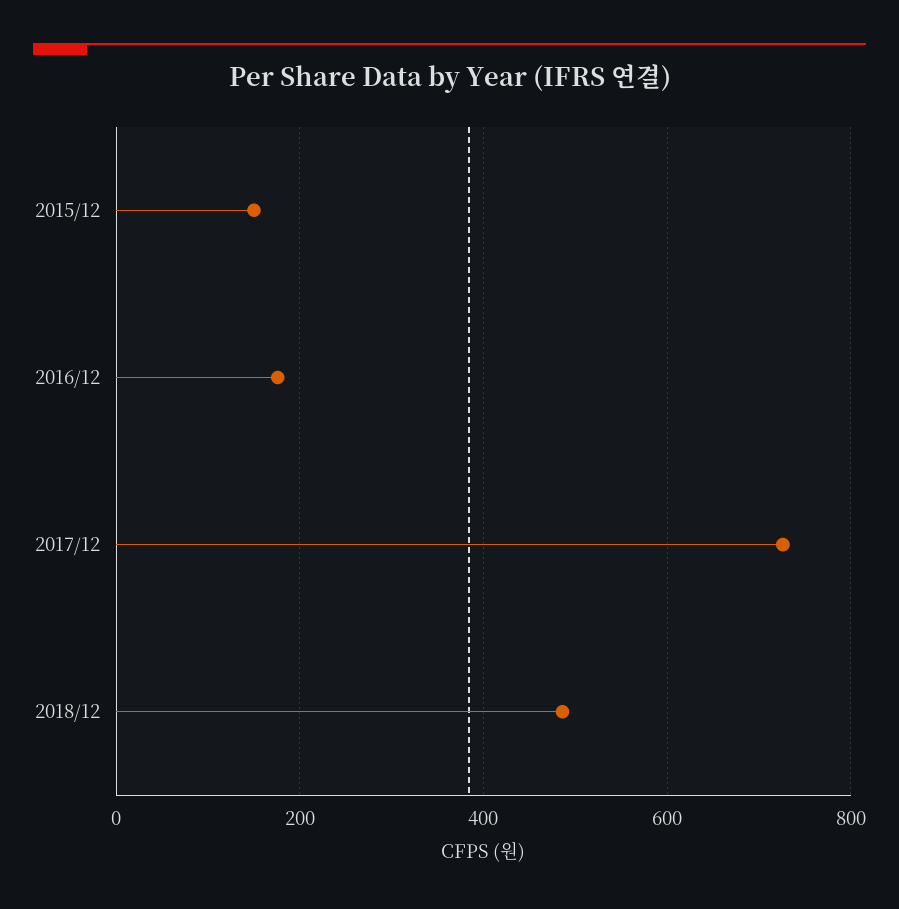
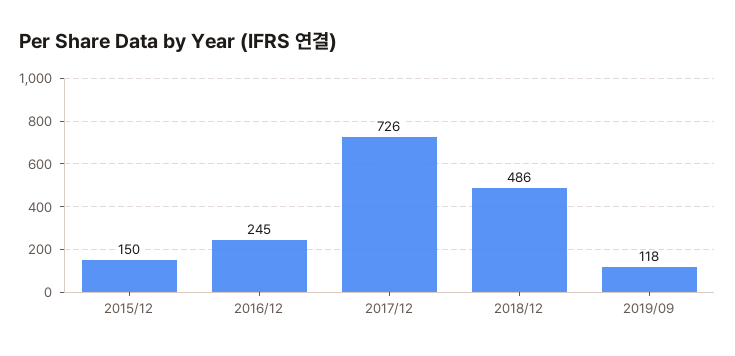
2016/12: 180 -> 245
2019/09: none -> 118

